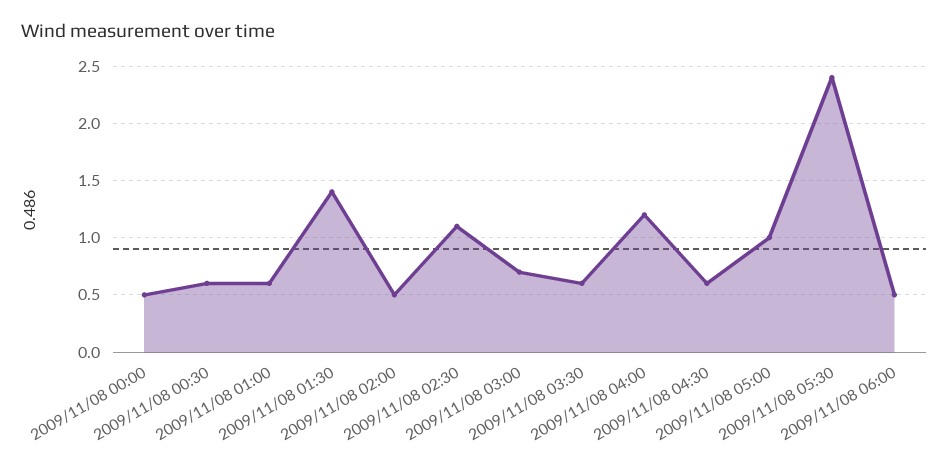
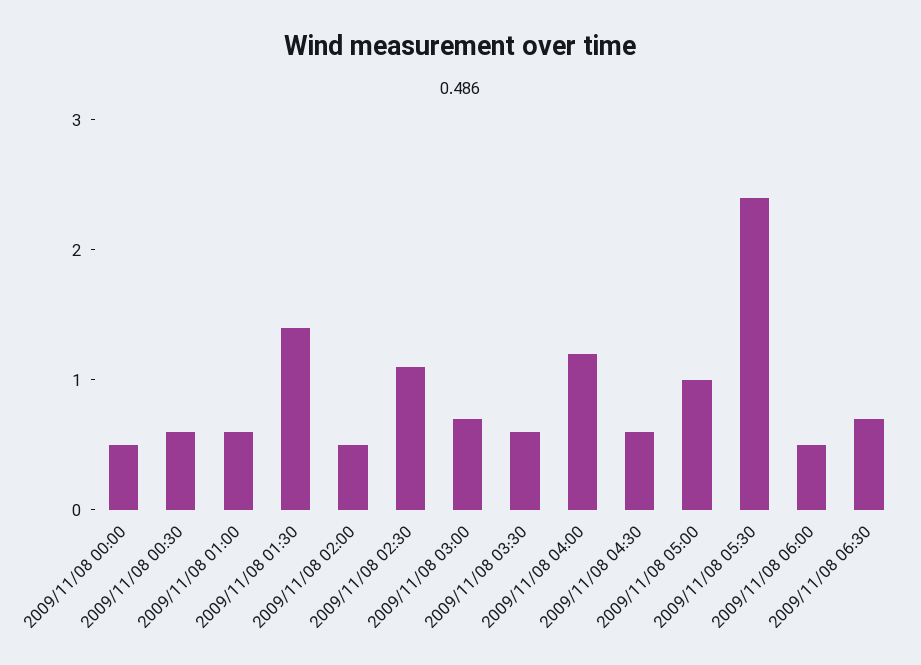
2009/11/08 06:30: none -> 0.7

